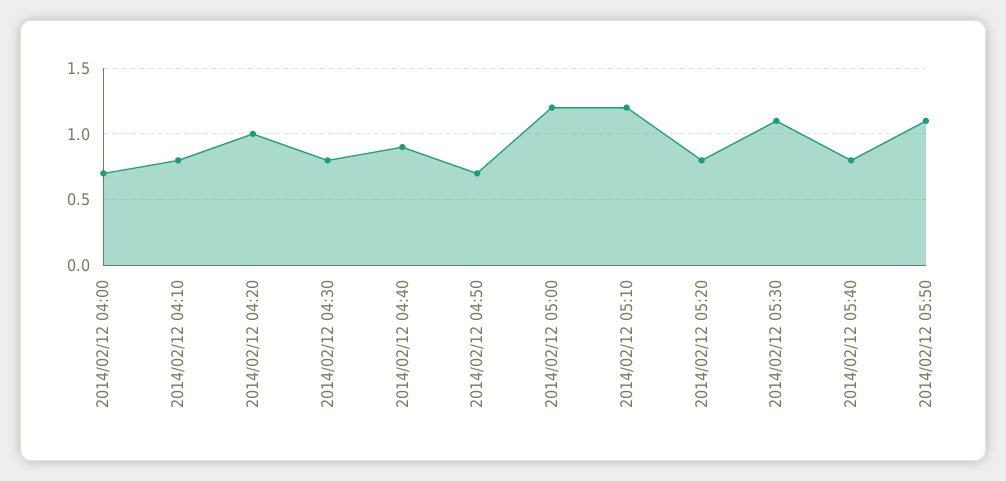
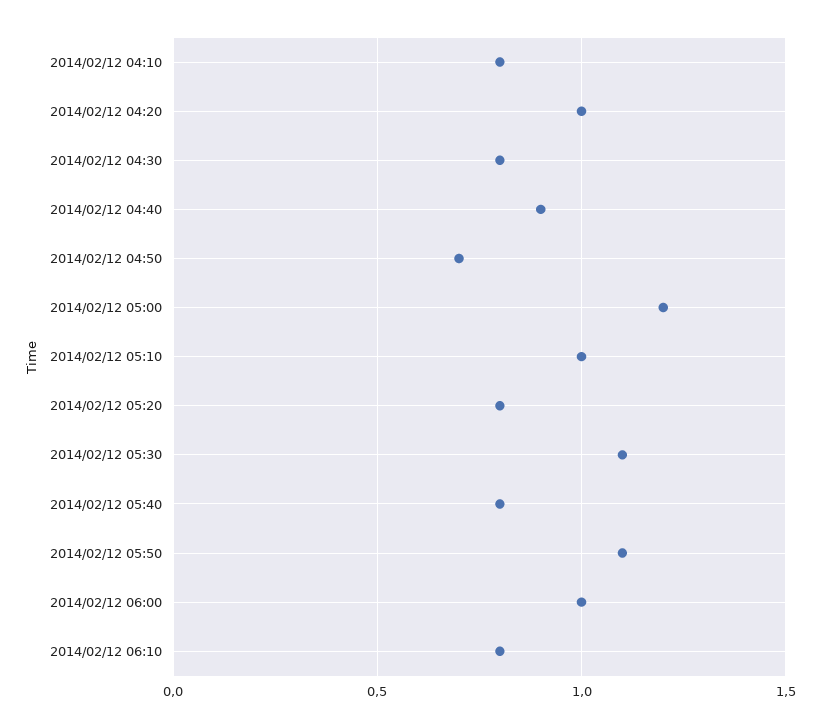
2014/02/12 04:00: 0.7 -> none
2014/02/12 05:10: 1.2 -> 1
2014/02/12 06:00: none -> 1
2014/02/12 06:10: none -> 0.8

